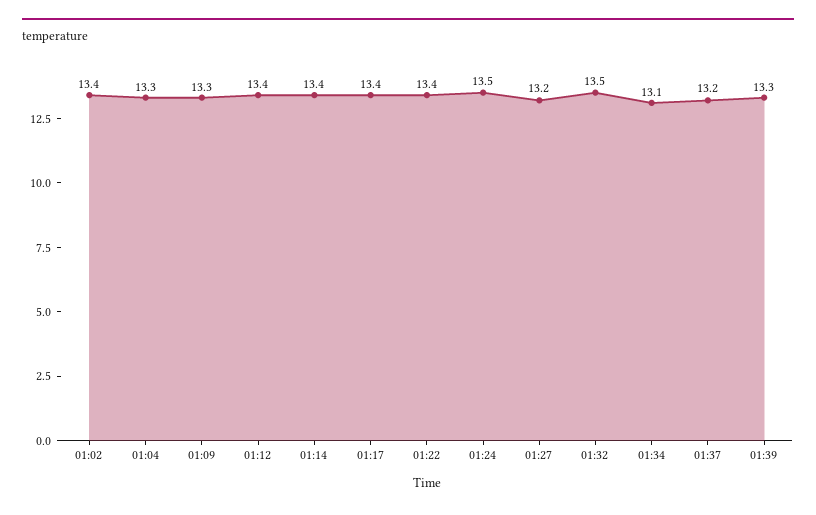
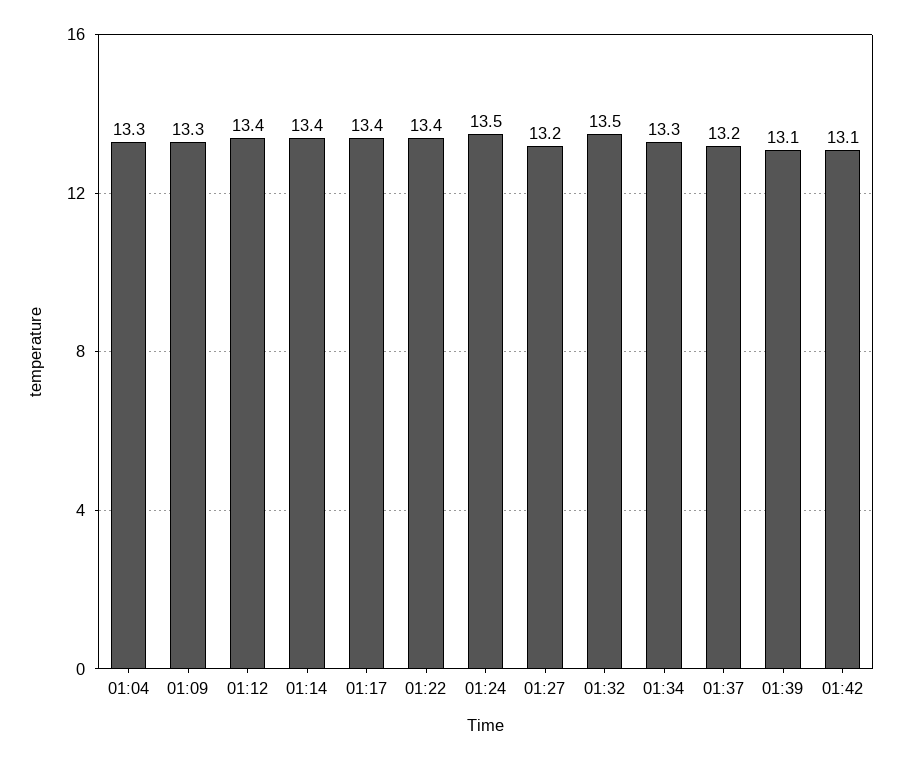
01:02: 13.4 -> none
01:34: 13.1 -> 13.3
01:39: 13.3 -> 13.1
01:42: none -> 13.1

